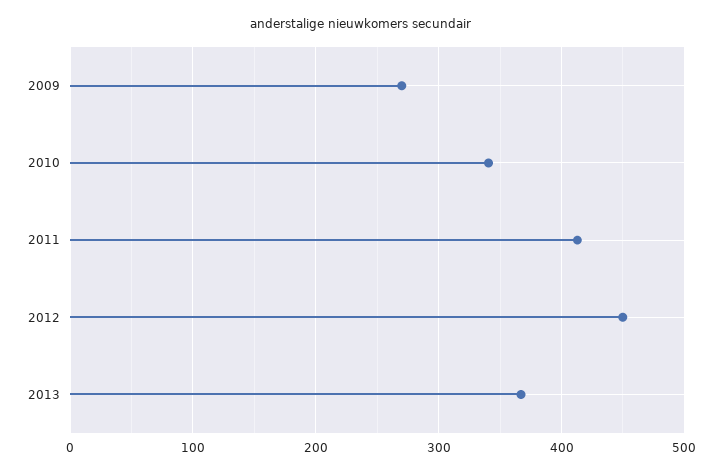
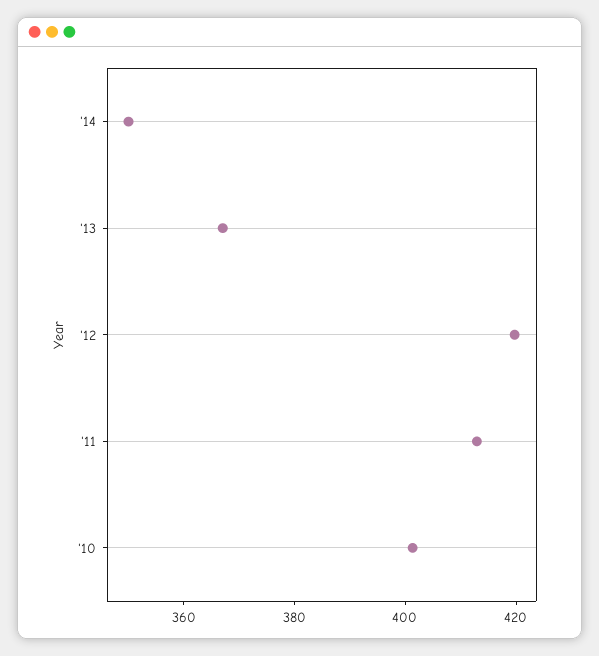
2009: 270 -> none
2010: 340 -> 400
2012: 450 -> 420
'14: none -> 350

